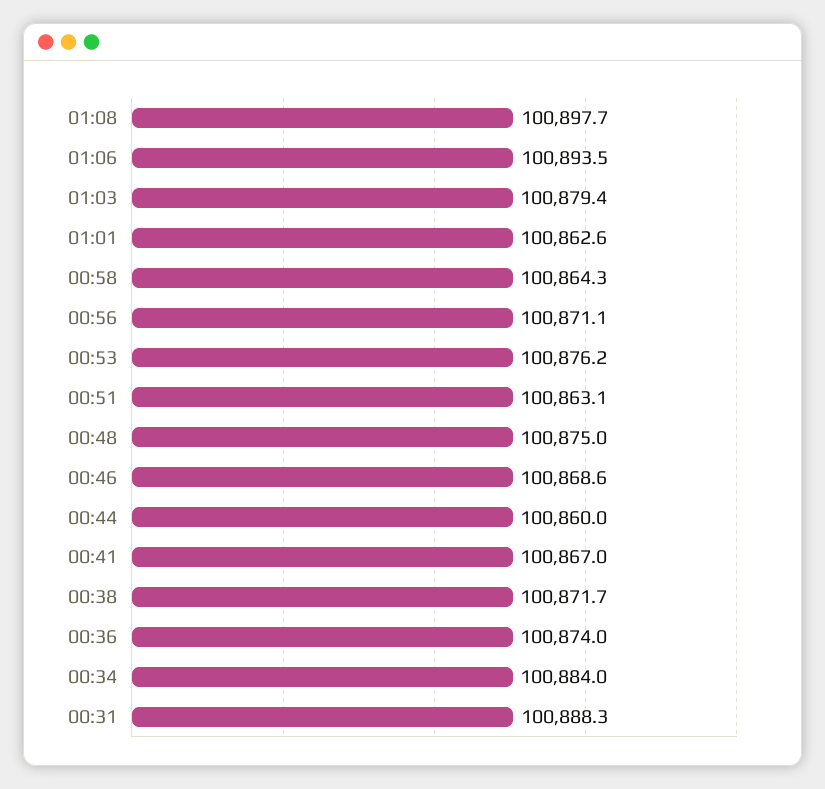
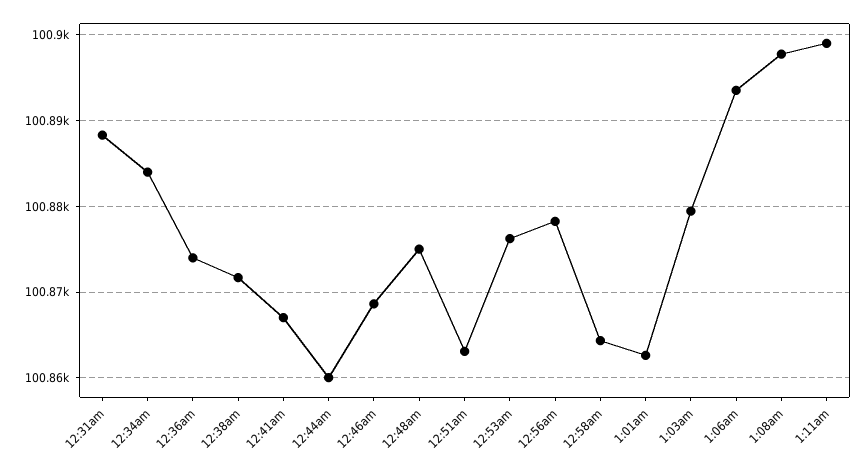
00:56: 100871.1 -> 100878
1:11am: none -> 100899

